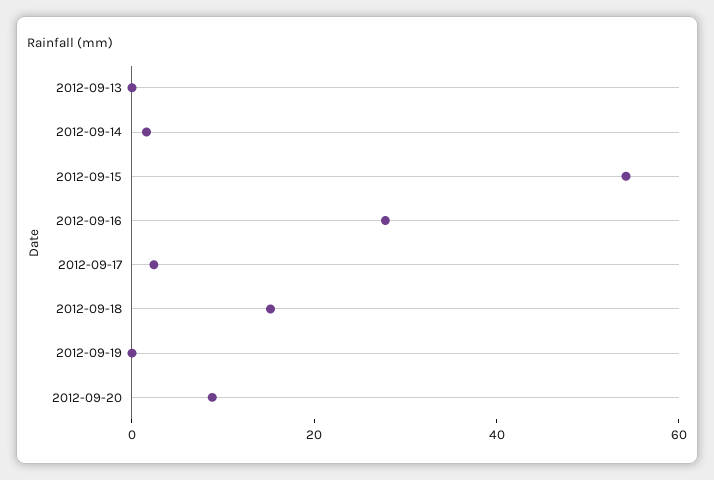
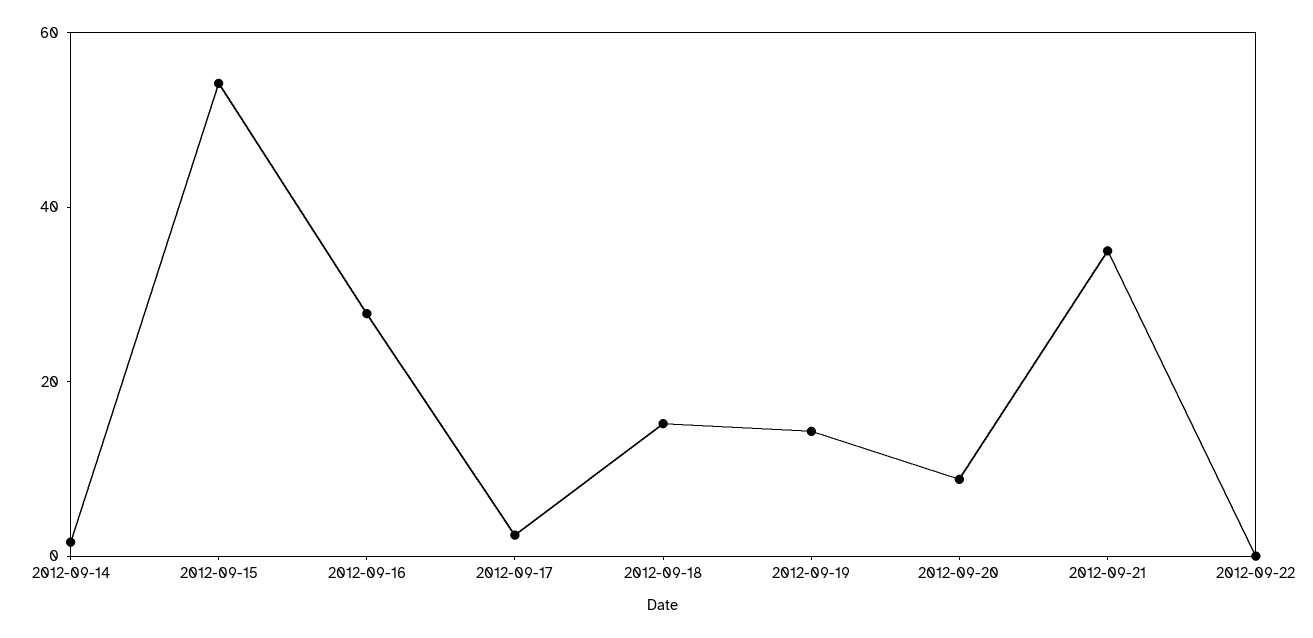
2012-09-13: 0 -> none
2012-09-19: 0 -> 15
2012-09-21: none -> 35
2012-09-22: none -> 0

